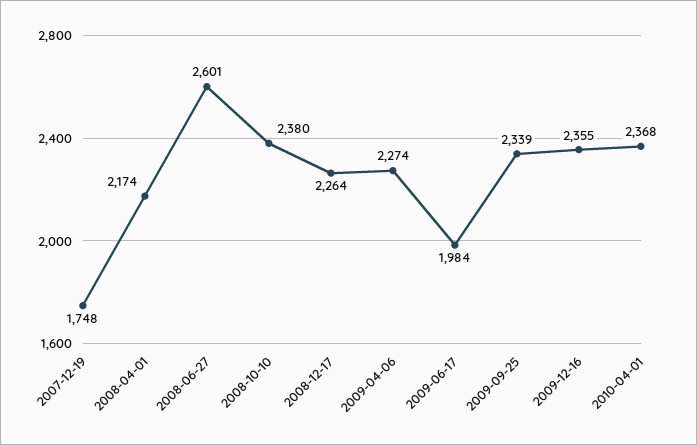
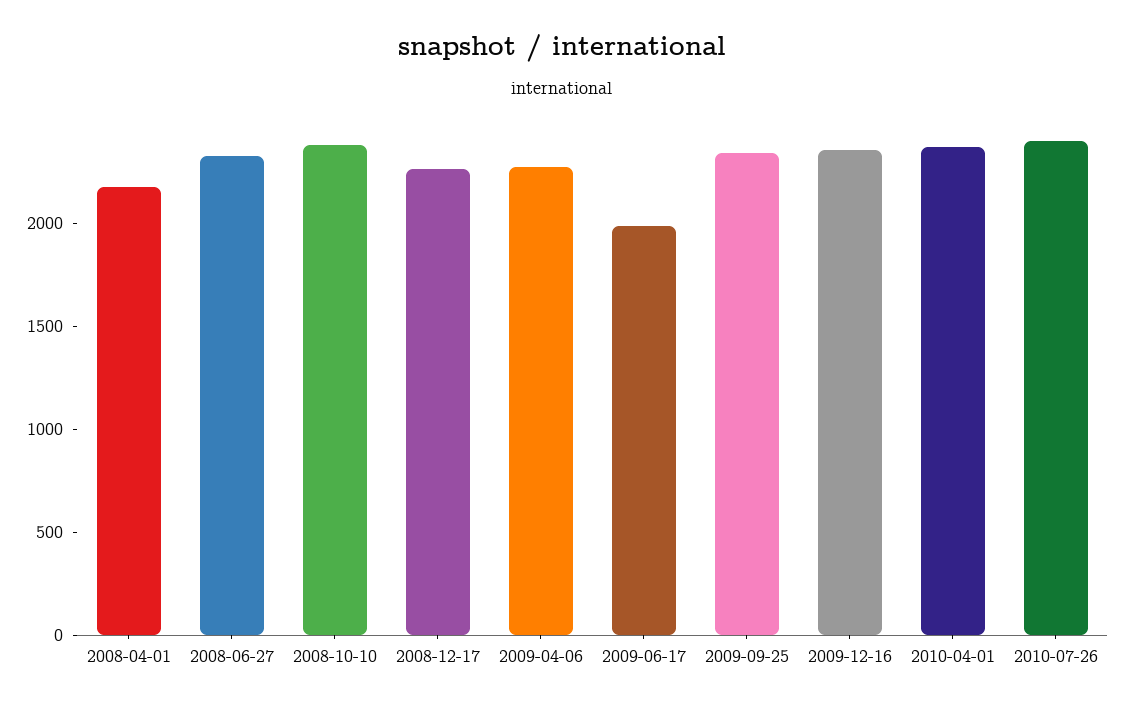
2007-12-19: 1748 -> none
2008-06-27: 2601 -> 2300
2010-07-26: none -> 2400

